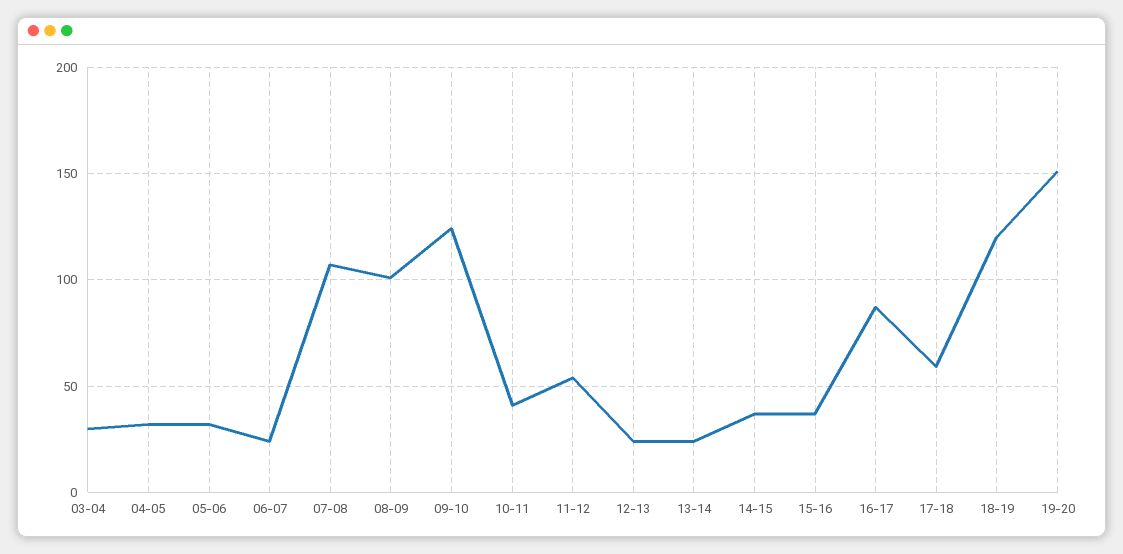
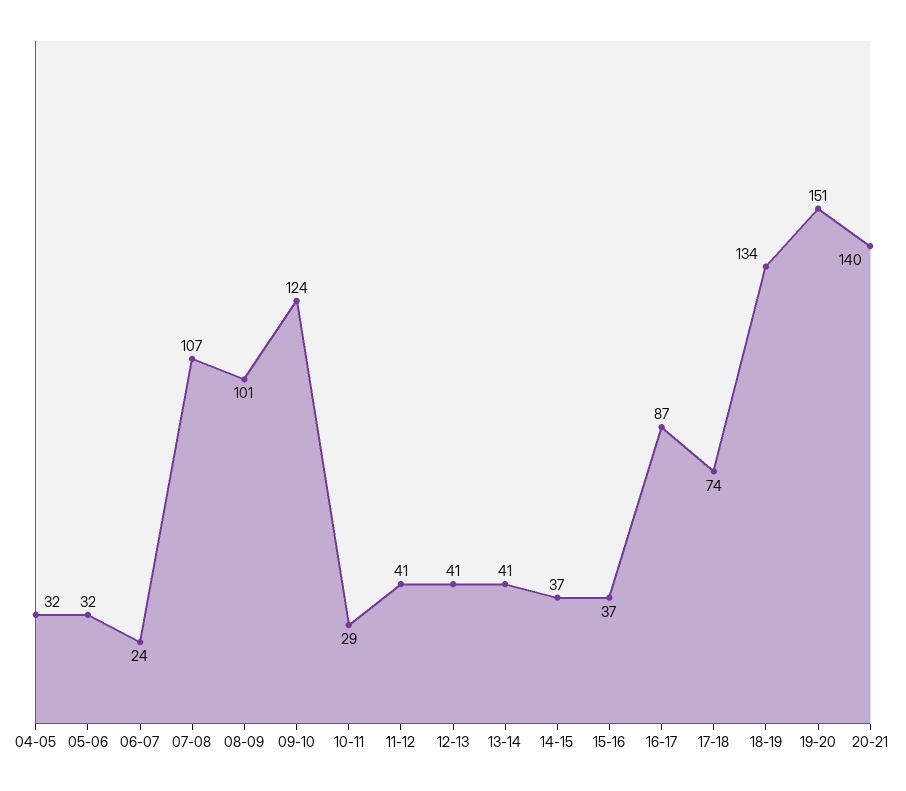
03-04: 30 -> none
10-11: 40 -> 29
11-12: 55 -> 41
12-13: 25 -> 41
13-14: 25 -> 41
17-18: 60 -> 74
18-19: 120 -> 134
20-21: none -> 140

